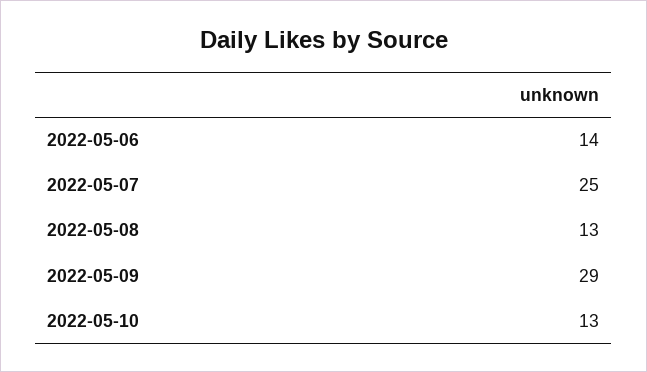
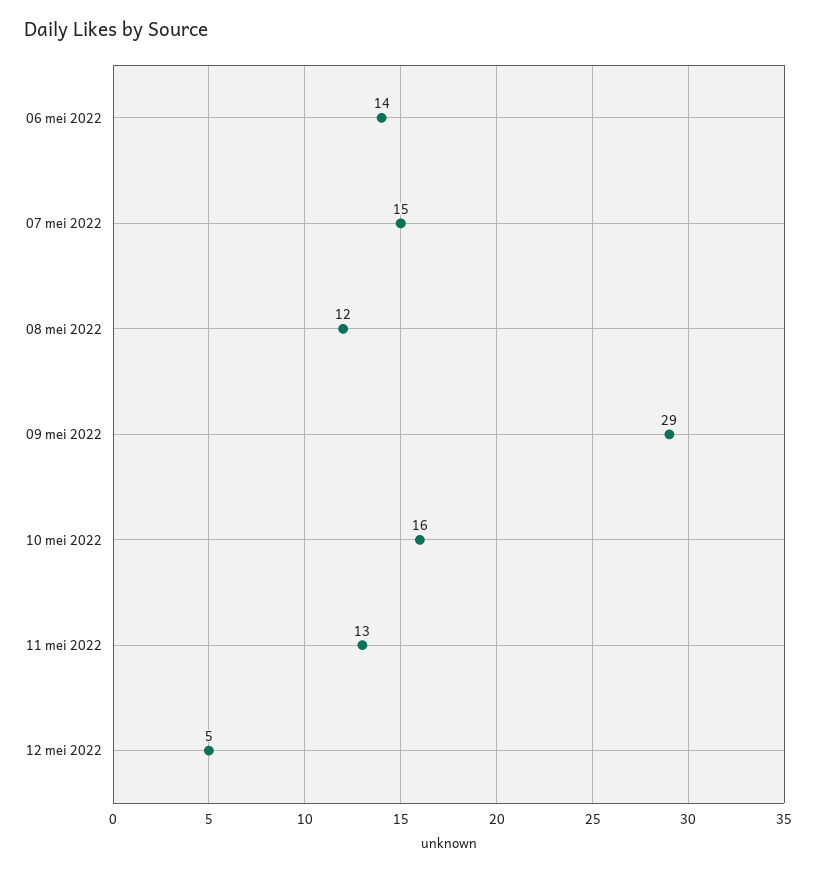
2022-05-07: 25 -> 15
2022-05-08: 13 -> 12
2022-05-10: 13 -> 16
11 mei 2022: none -> 13
12 mei 2022: none -> 5

